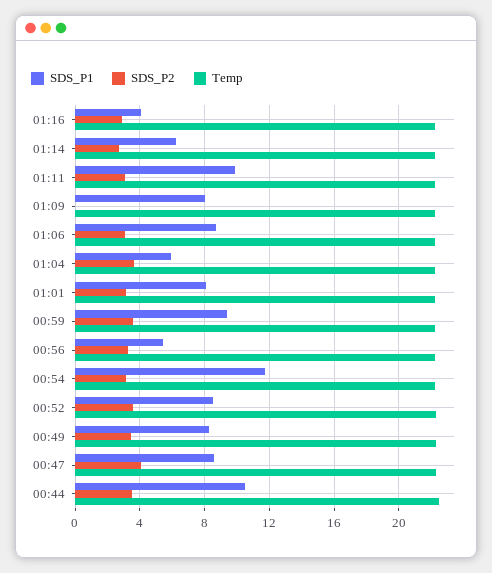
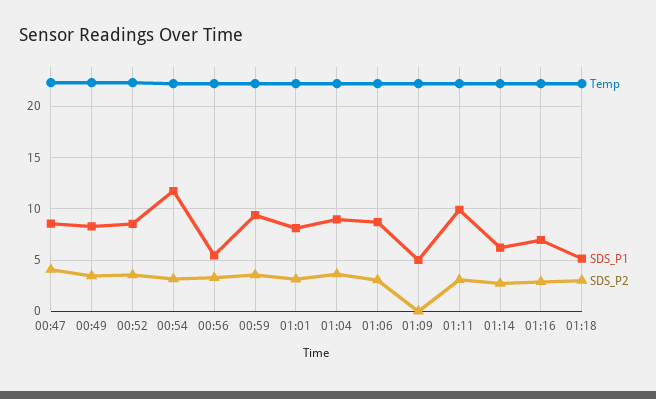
SDS_P1, 01:16: 4 -> 7
SDS_P1, 01:09: 8 -> 5
SDS_P1, 01:04: 6 -> 9
SDS_P1, 00:44: 10.5 -> none
SDS_P2, 00:44: 3.5 -> none
Temp, 00:44: 22.5 -> none
Temp, 01:18: none -> 22
SDS_P1, 01:18: none -> 5
SDS_P2, 01:18: none -> 3

